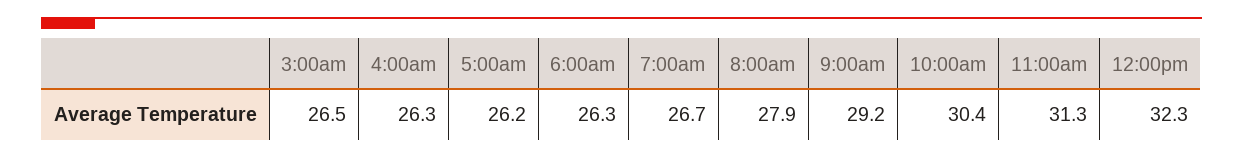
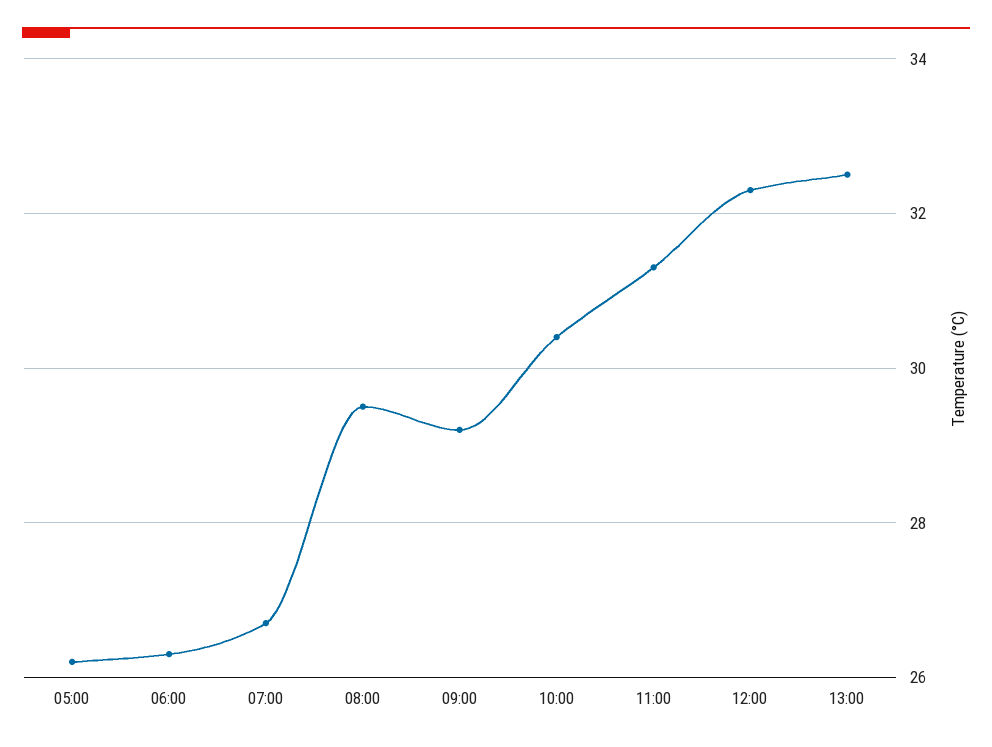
3:00am: 26.5 -> none
4:00am: 26.3 -> none
8:00am: 27.9 -> 29.5
13:00: none -> 32.5

